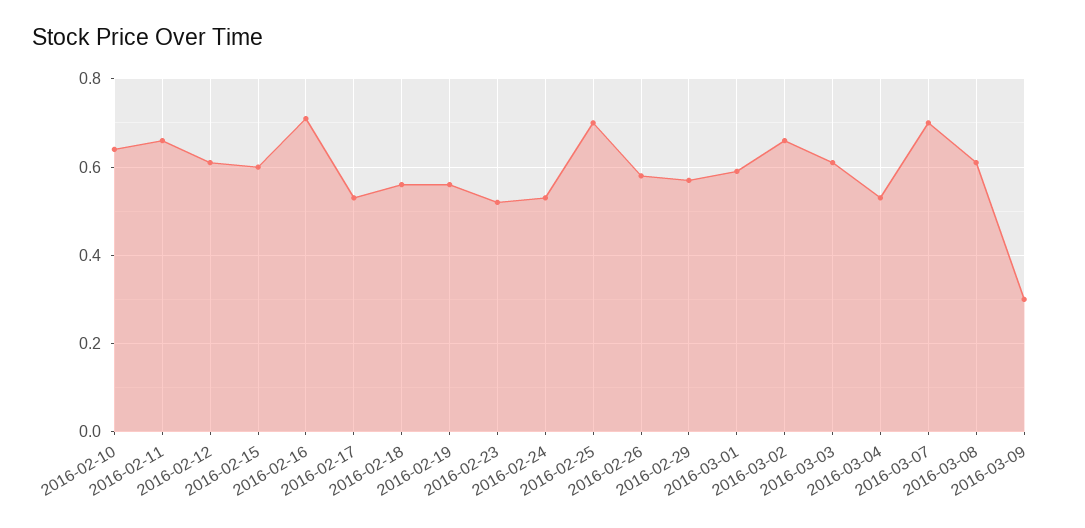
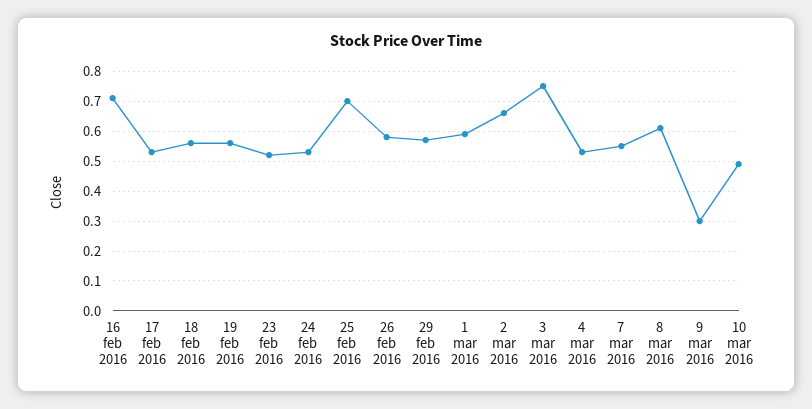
2016-02-10: 0.65 -> none
2016-02-11: 0.65 -> none
2016-02-12: 0.6 -> none
2016-02-15: 0.6 -> none
2016-03-03: 0.6 -> 0.75
2016-03-07: 0.7 -> 0.55
10 mar 2016: none -> 0.5

